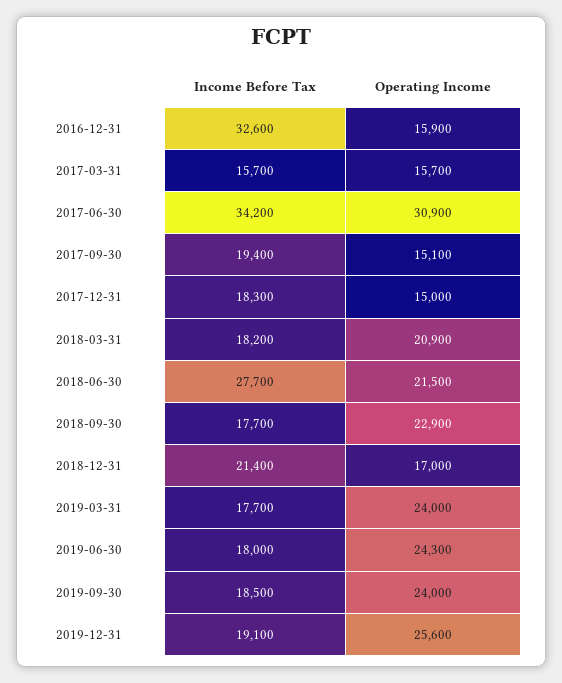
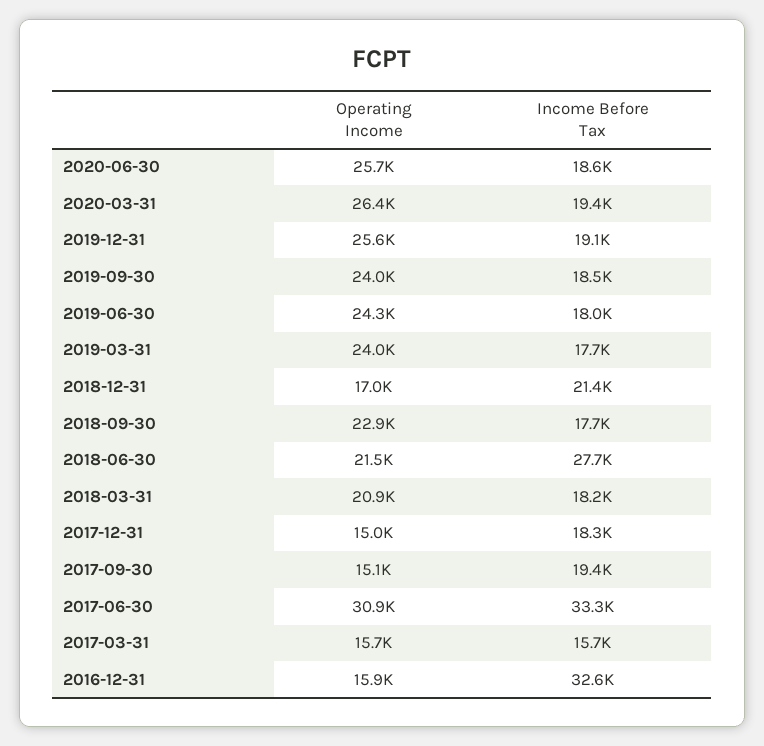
Income Before Tax, 2017-06-30: 34200 -> 33300
Operating Income, 2020-06-30: none -> 25700
Income Before Tax, 2020-06-30: none -> 18600
Operating Income, 2020-03-31: none -> 26400
Income Before Tax, 2020-03-31: none -> 19400

